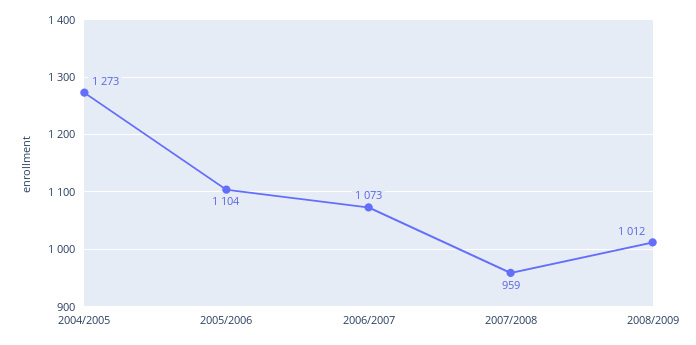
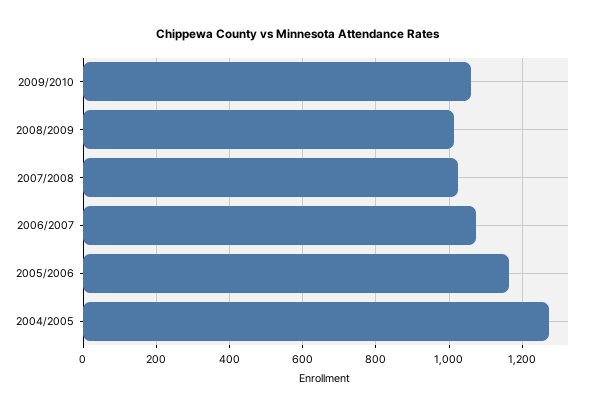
2005/2006: 1104 -> 1160
2007/2008: 959 -> 1020
2009/2010: none -> 1060

